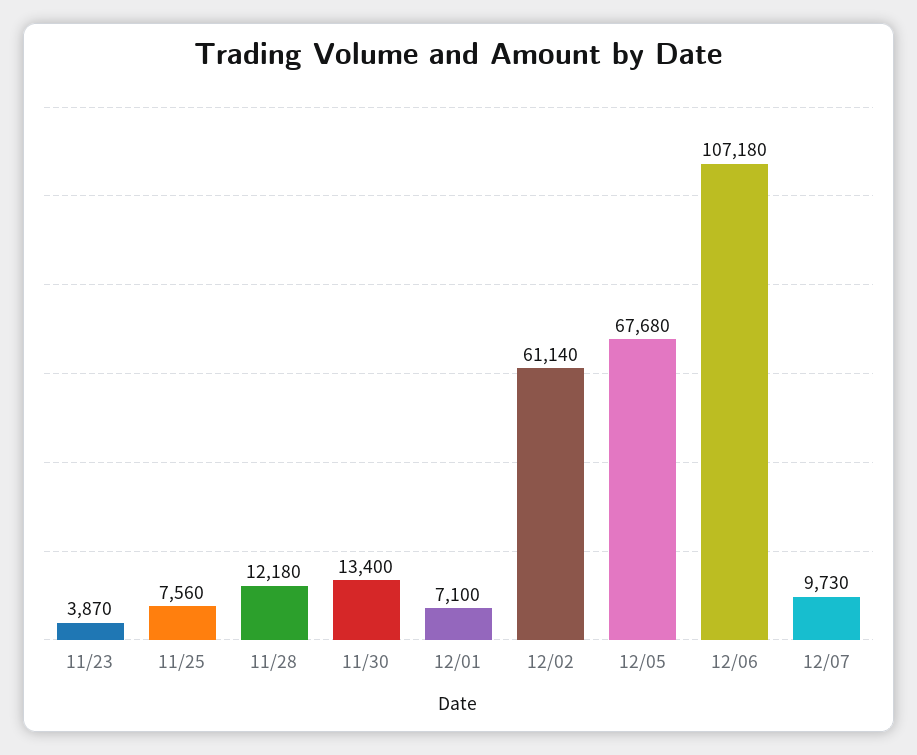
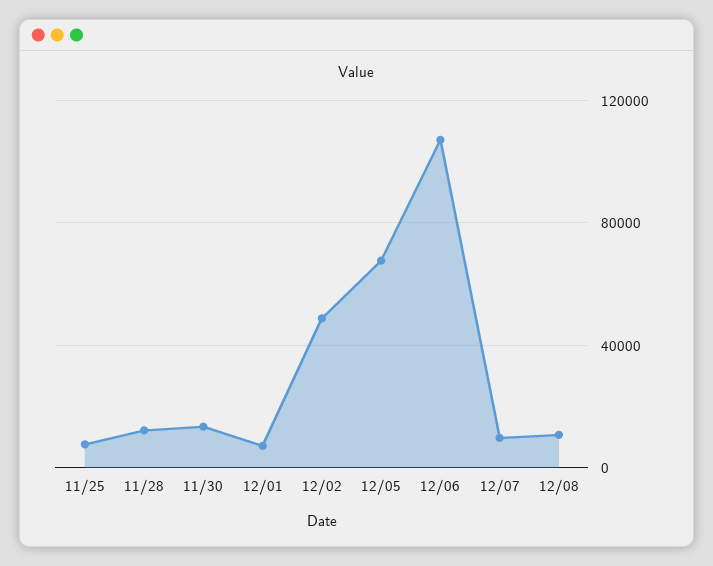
11/23: 3870 -> none
12/02: 61140 -> 50000
12/08: none -> 10000

